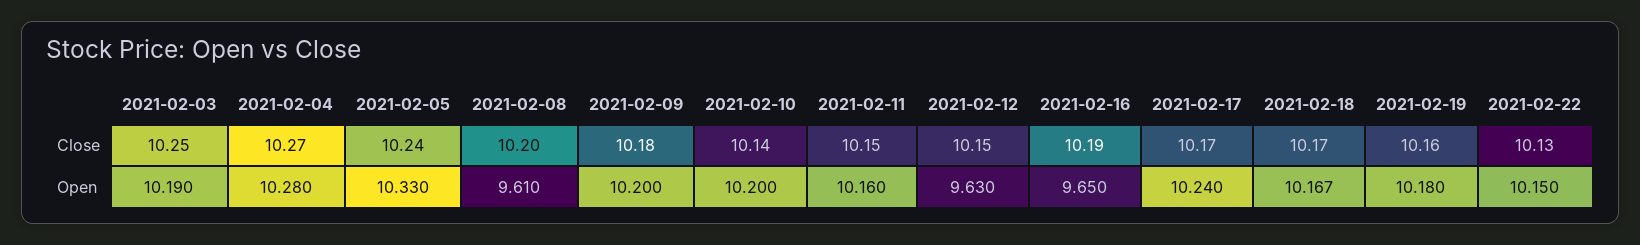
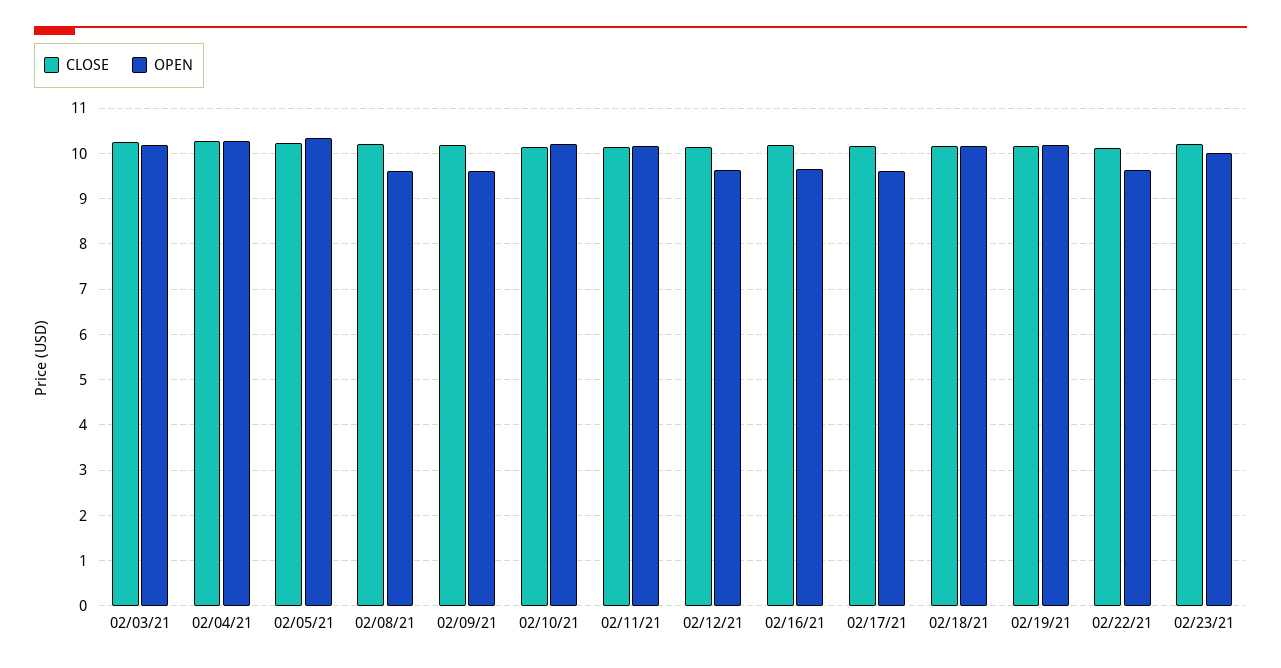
Open, 2021-02-09: 10.2 -> 9.6
Open, 2021-02-17: 10.24 -> 9.6
Open, 2021-02-22: 10.15 -> 9.6
Close, 02/23/21: none -> 10.2
Open, 02/23/21: none -> 10

